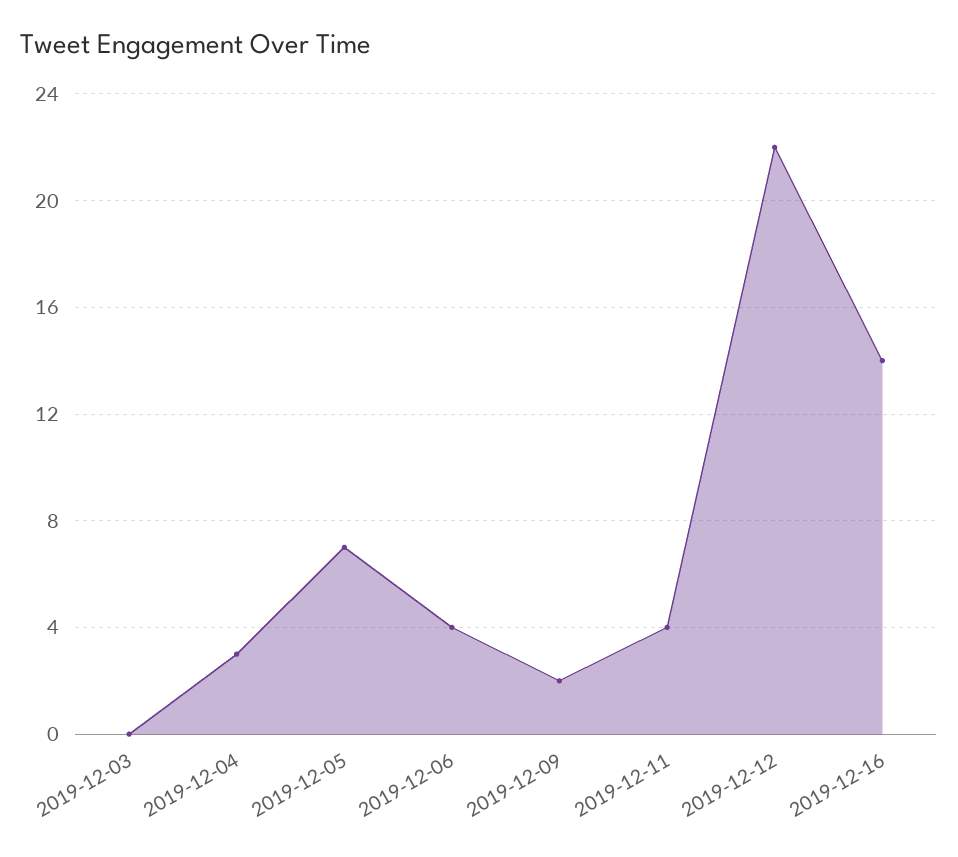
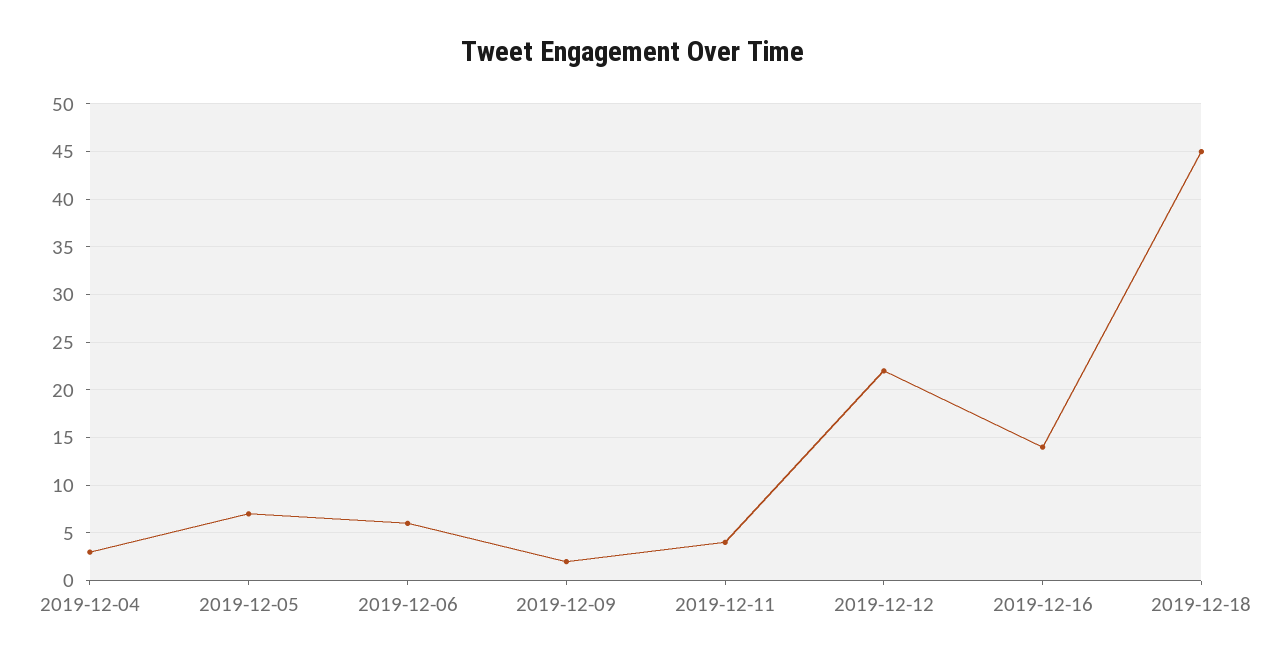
2019-12-03: 0 -> none
2019-12-06: 4 -> 6
2019-12-18: none -> 45

